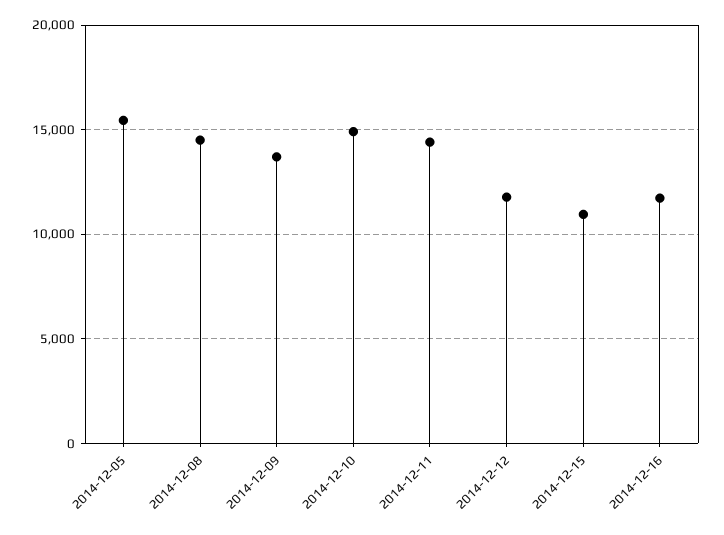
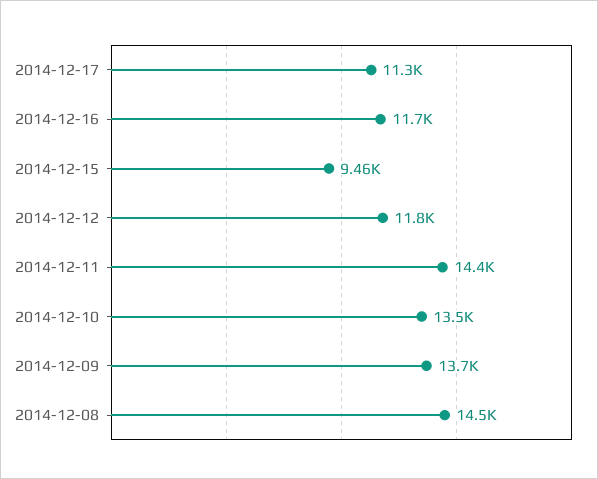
2014-12-05: 15500 -> none
2014-12-10: 15000 -> 13500
2014-12-15: 11000 -> 9460
2014-12-17: none -> 11300

